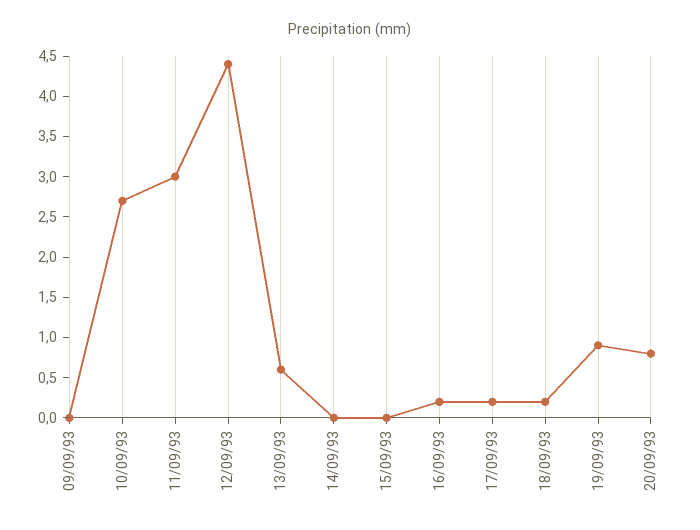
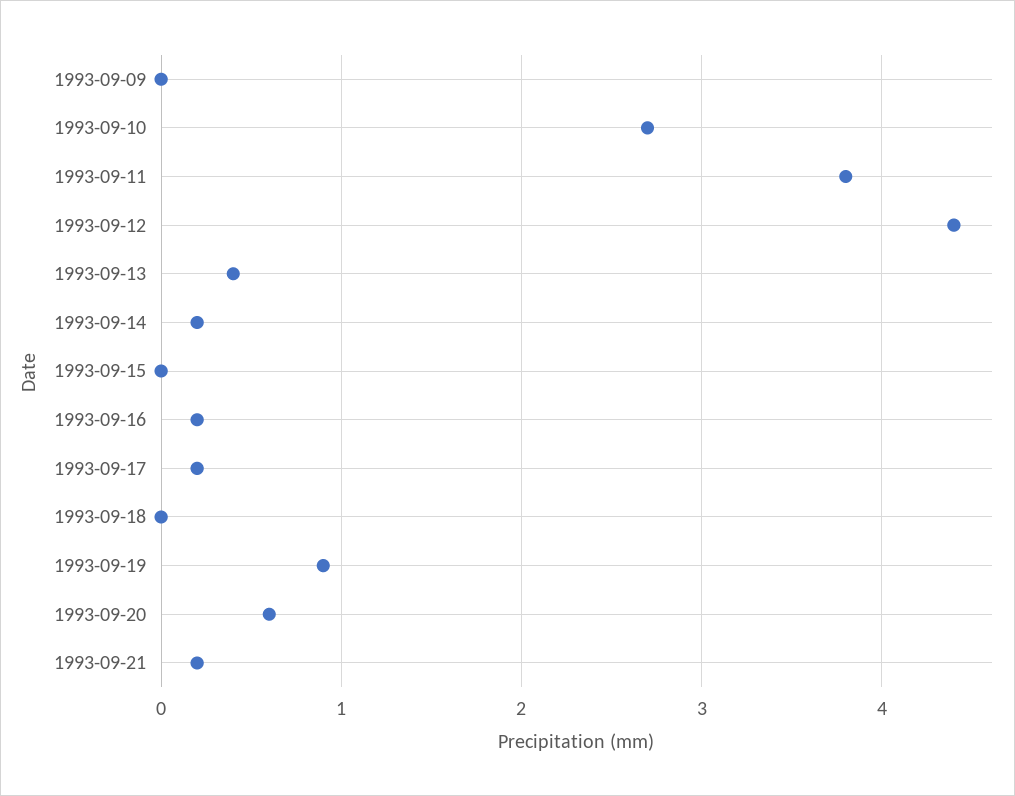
11/09/93: 3 -> 3.8
13/09/93: 0.6 -> 0.4
14/09/93: 0 -> 0.2
18/09/93: 0.2 -> 0
20/09/93: 0.8 -> 0.6
1993-09-21: none -> 0.2

